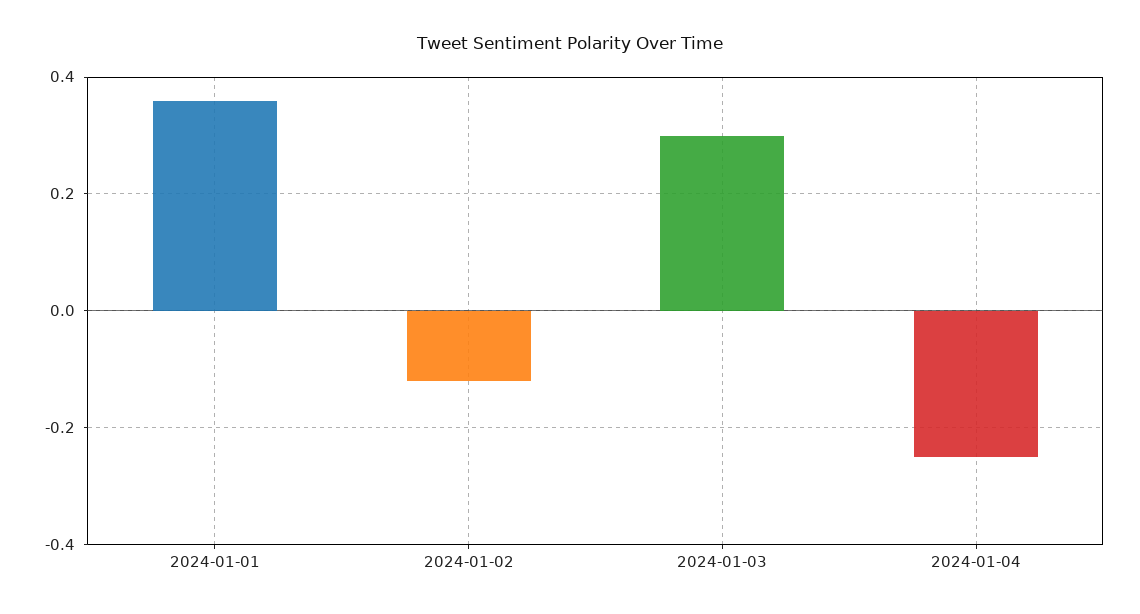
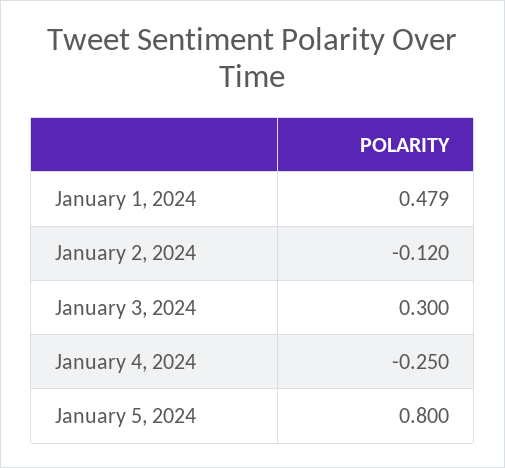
2024-01-01: 0.36 -> 0.479
January 5, 2024: none -> 0.8

